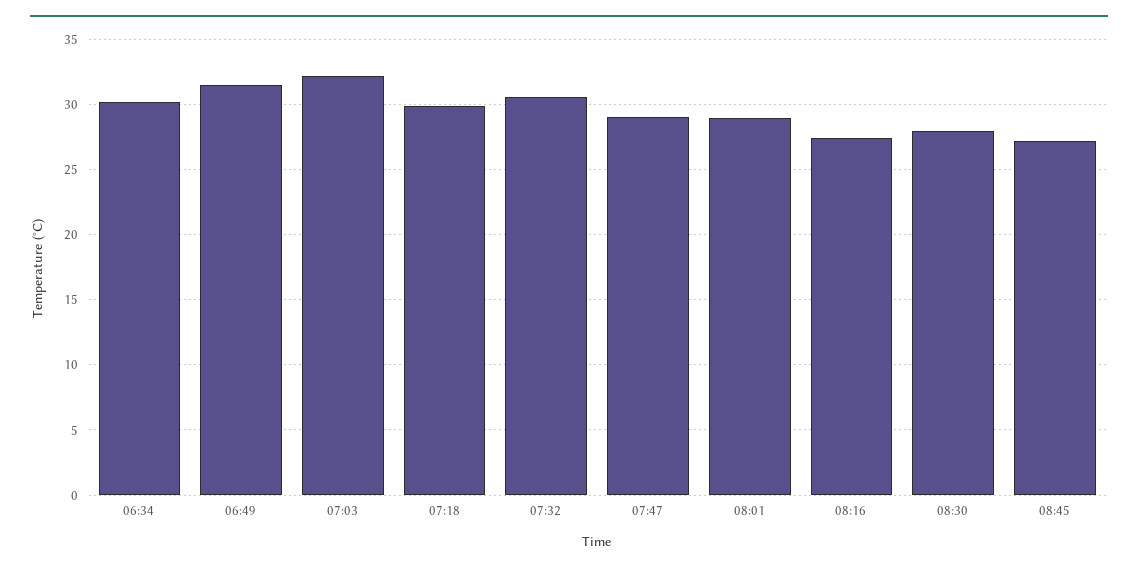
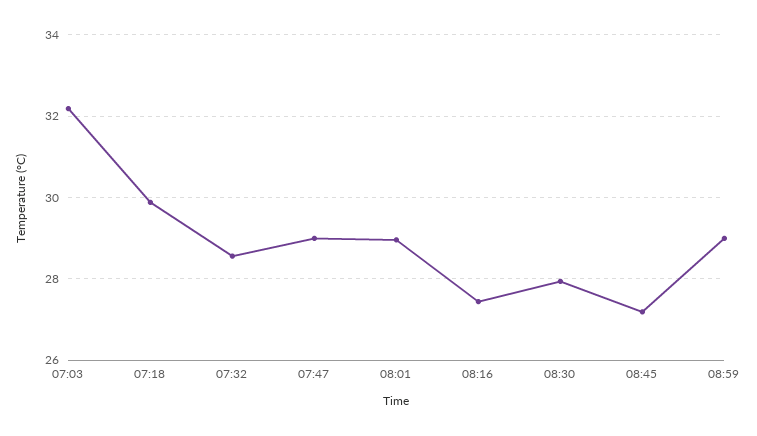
06:34: 30 -> none
06:49: 31.5 -> none
07:32: 30.5 -> 28.6
08:59: none -> 29

